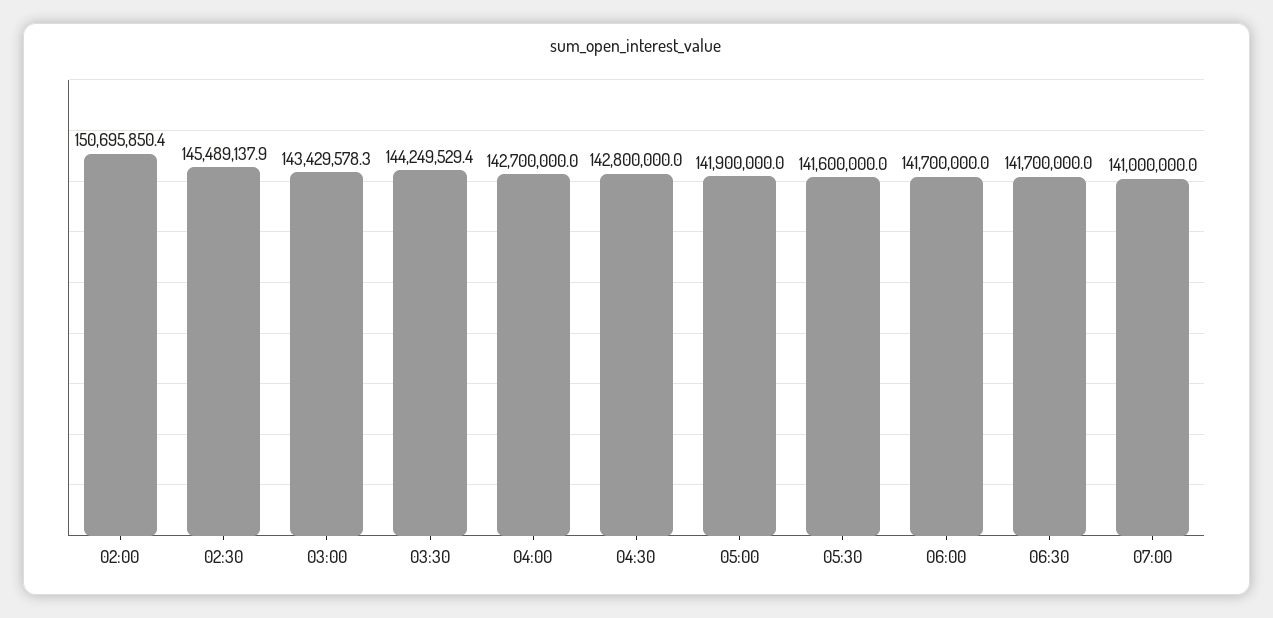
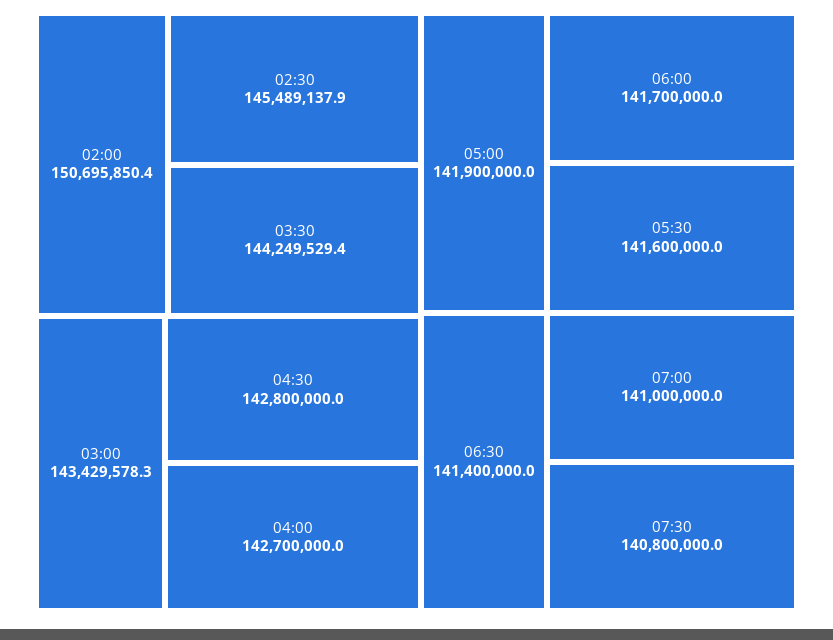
06:30: 141700000 -> 141400000
07:30: none -> 140800000

